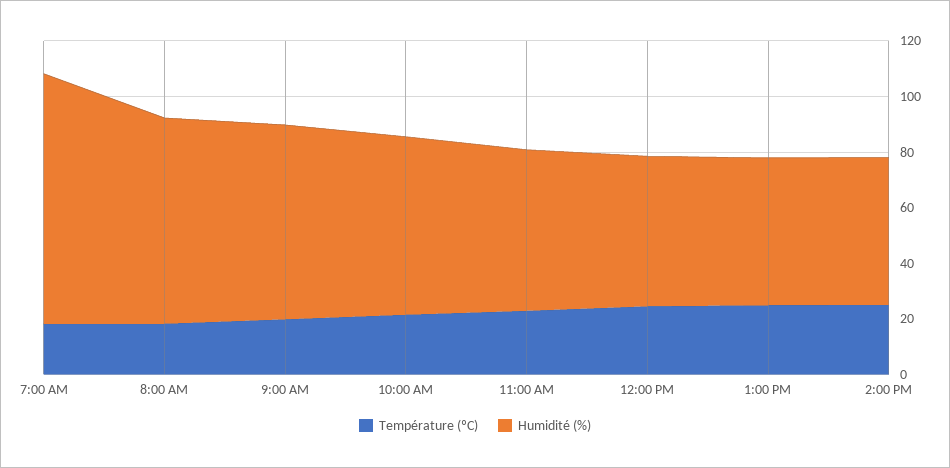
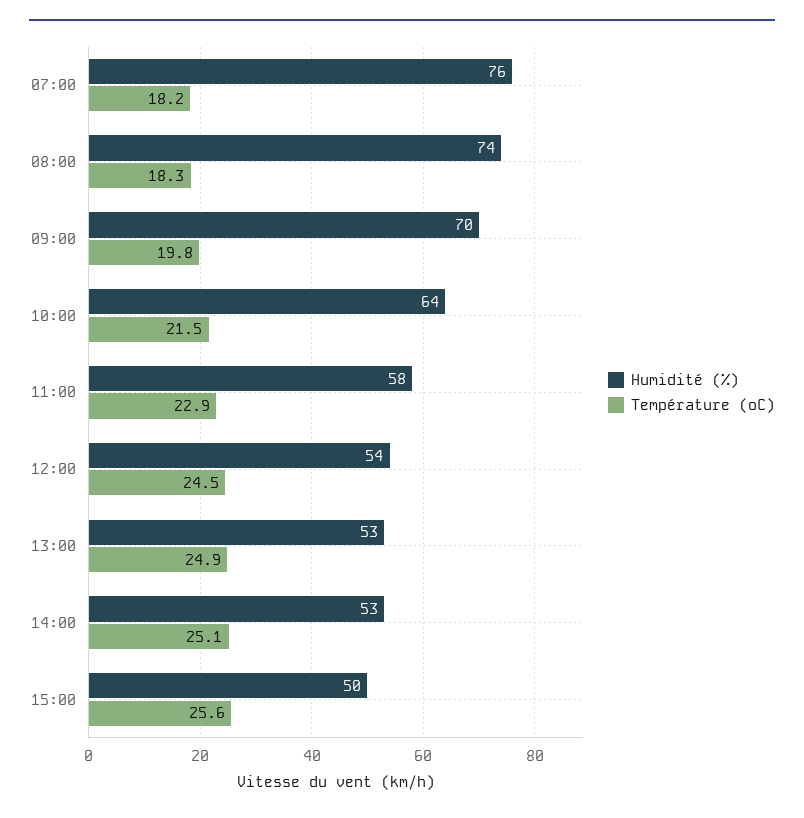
Humidité (%), 7:00 AM: 90 -> 76
Humidité (%), 15:00: none -> 50
Température (ºC), 15:00: none -> 25.6

